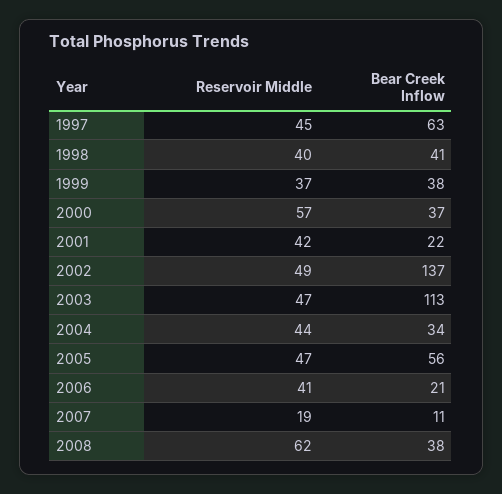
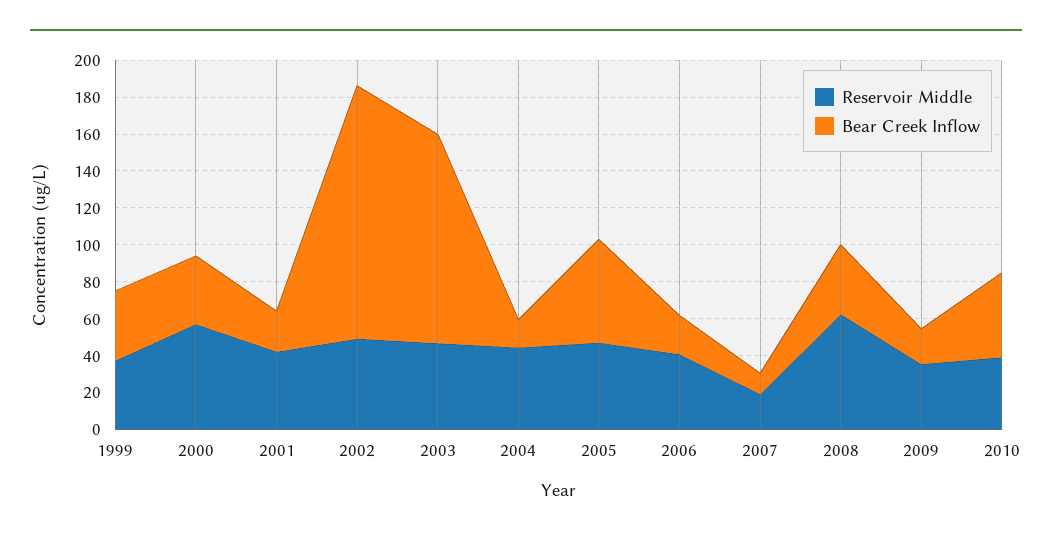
Reservoir Middle, 1997: 45 -> none
Bear Creek Inflow, 1997: 63 -> none
Reservoir Middle, 1998: 40 -> none
Bear Creek Inflow, 1998: 41 -> none
Bear Creek Inflow, 2004: 34 -> 15
Reservoir Middle, 2009: none -> 35
Bear Creek Inflow, 2009: none -> 20
Reservoir Middle, 2010: none -> 40
Bear Creek Inflow, 2010: none -> 45

